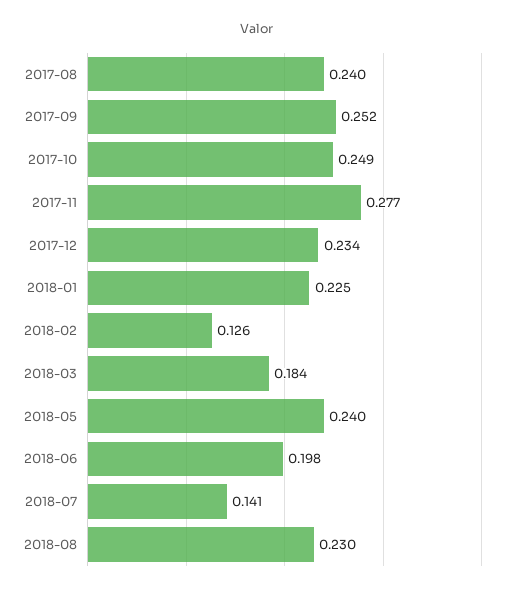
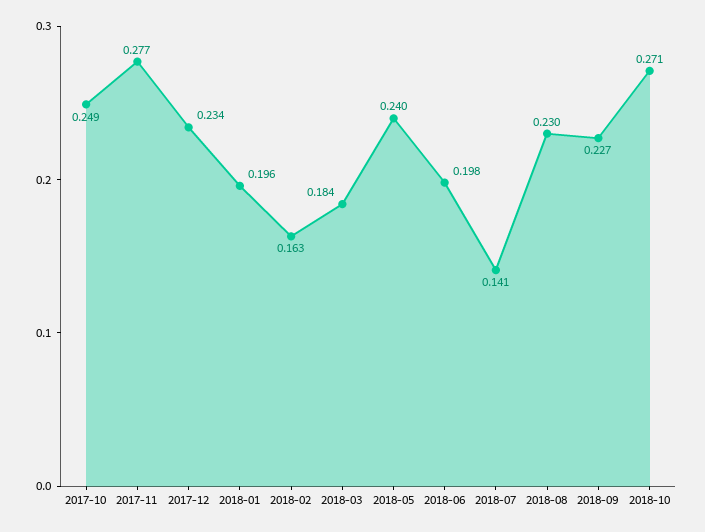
2017-08: 0.24 -> none
2017-09: 0.252 -> none
2018-01: 0.225 -> 0.196
2018-02: 0.126 -> 0.163
2018-09: none -> 0.227
2018-10: none -> 0.271

